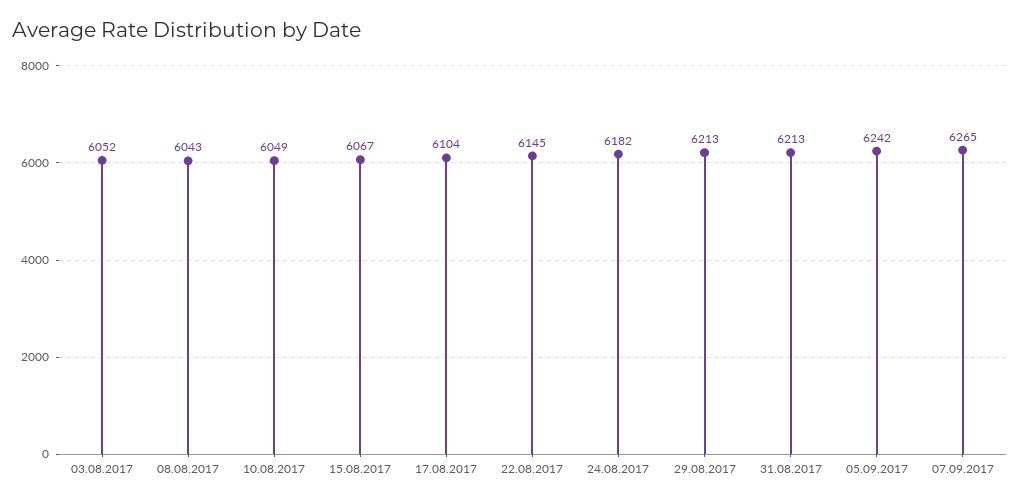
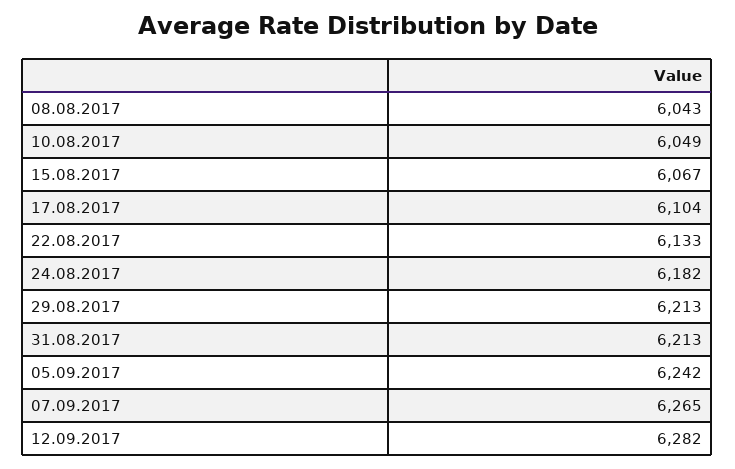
03.08.2017: 6052 -> none
22.08.2017: 6145 -> 6133
12.09.2017: none -> 6282

